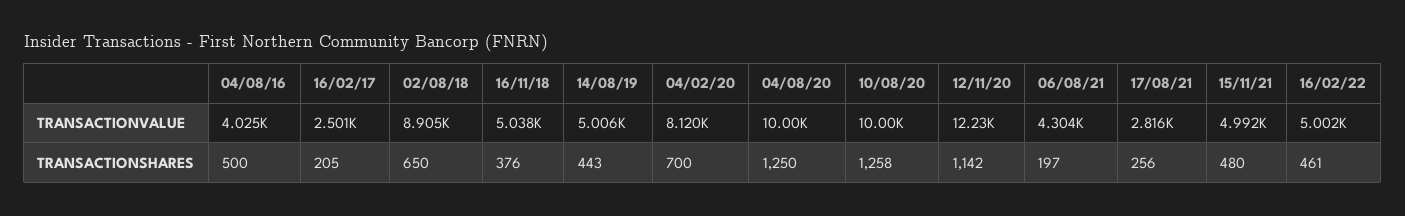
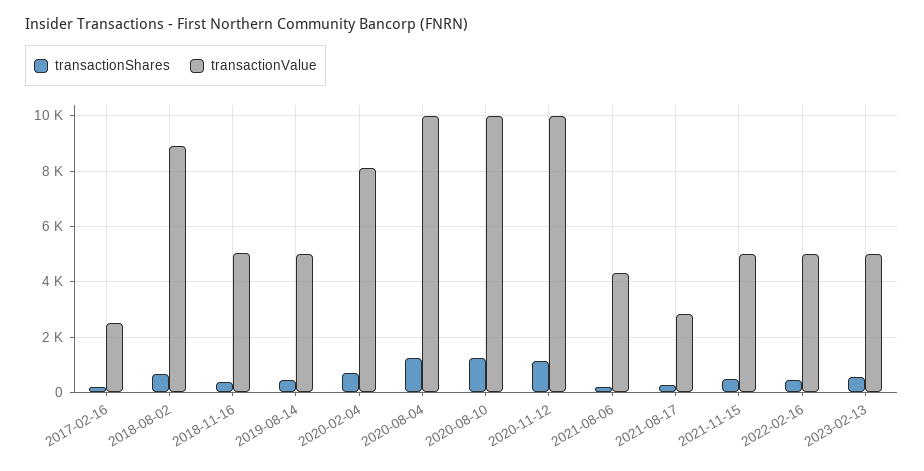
TRANSACTIONVALUE, 04/08/16: 4025 -> none
TRANSACTIONVALUE, 12/11/20: 12230 -> 10000
TRANSACTIONSHARES, 04/08/16: 500 -> none
TRANSACTIONSHARES, 2023-02-13: none -> 500
TRANSACTIONVALUE, 2023-02-13: none -> 5000

